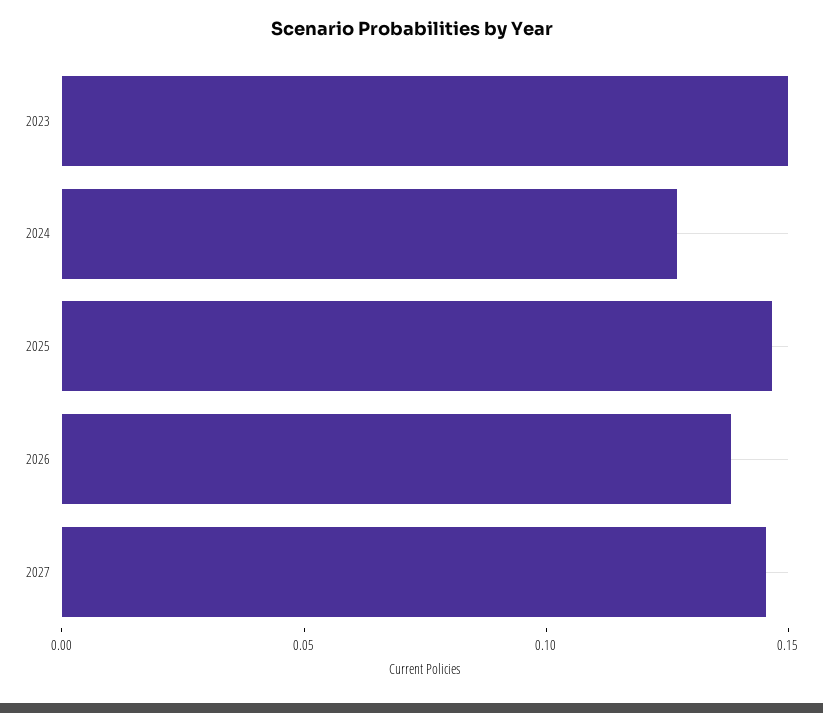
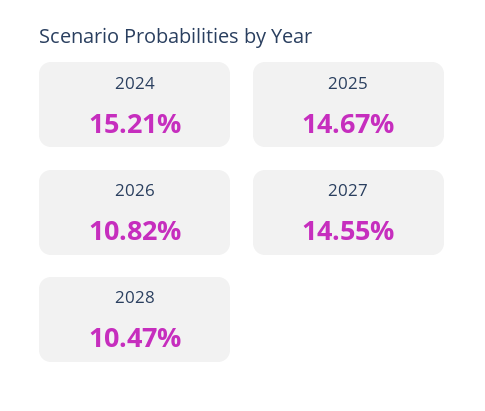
2023: 0.15 -> none
2024: 0.13 -> 0.1521
2026: 0.14 -> 0.1082
2028: none -> 0.1047

